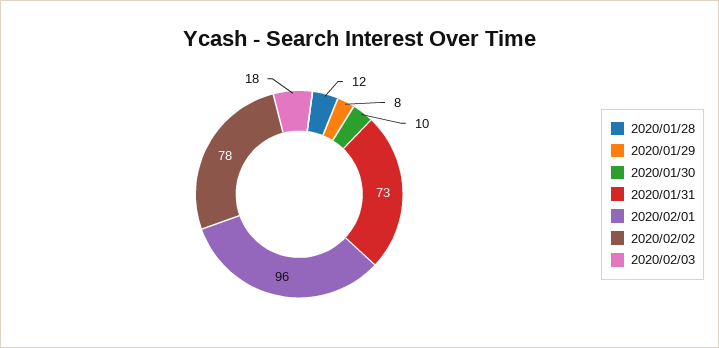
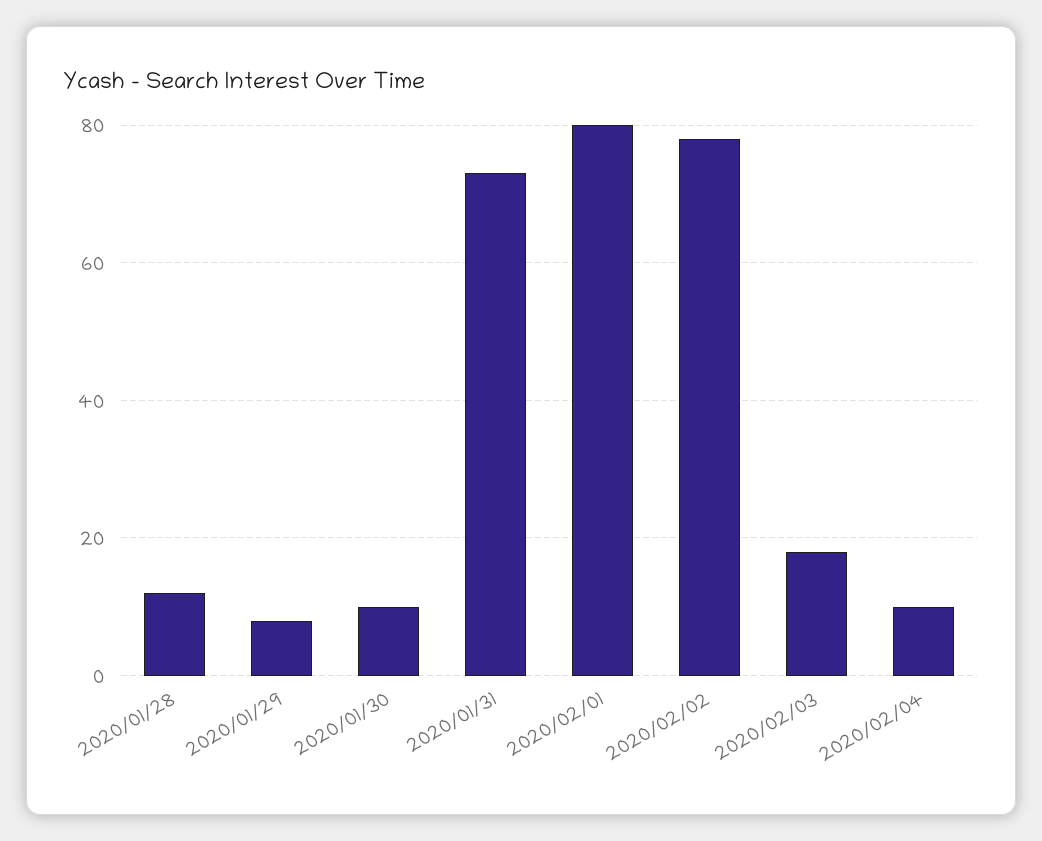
2020/02/01: 96 -> 80
2020/02/04: none -> 10

